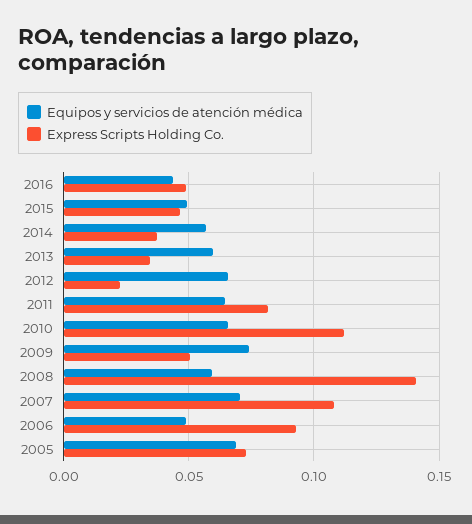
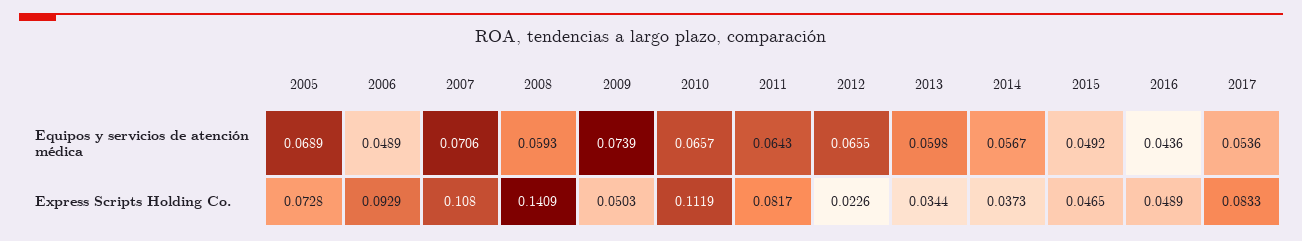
Equipos y servicios de atención médica, 2017: none -> 0.0536
Express Scripts Holding Co., 2017: none -> 0.0833

